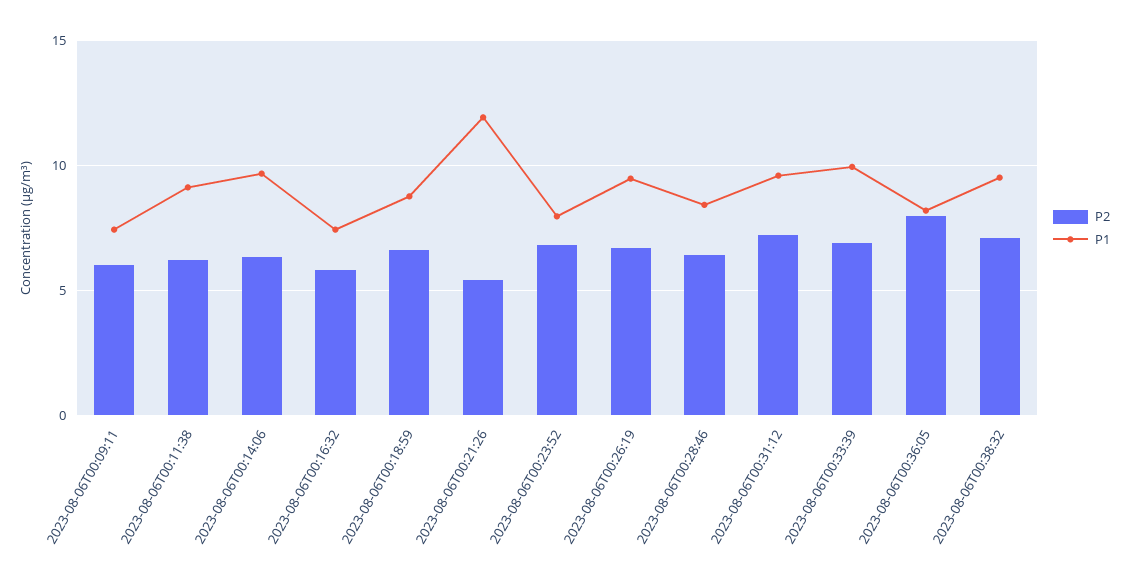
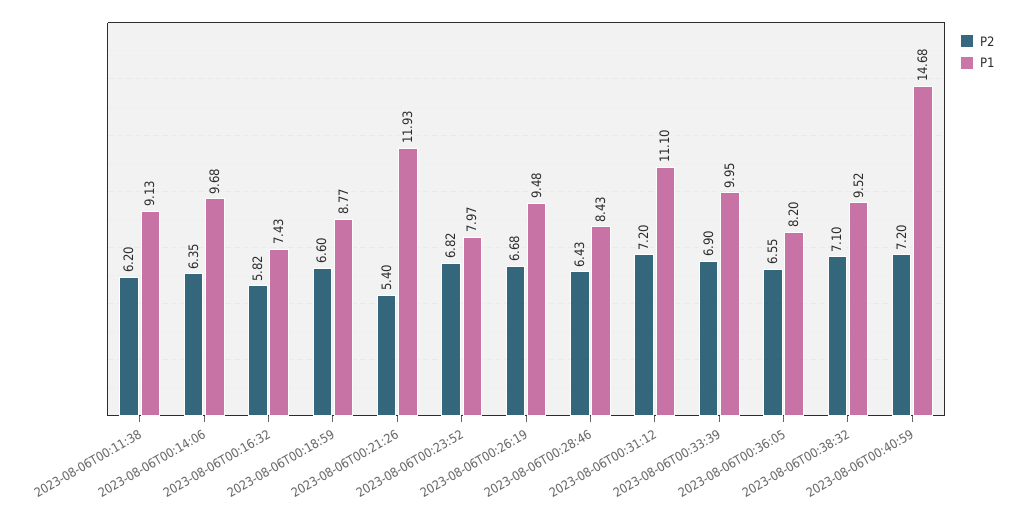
P2, 2023-08-06T00:09:11: 6 -> none
P1, 2023-08-06T00:09:11: 7.5 -> none
P1, 2023-08-06T00:31:12: 9.5 -> 11.1
P2, 2023-08-06T00:36:05: 8 -> 6.55
P2, 2023-08-06T00:40:59: none -> 7.2
P1, 2023-08-06T00:40:59: none -> 14.68

